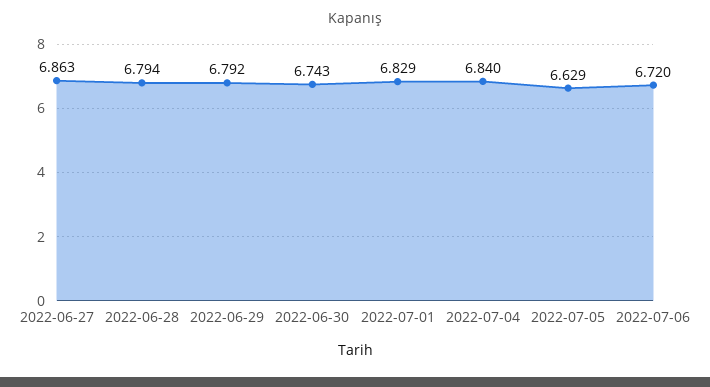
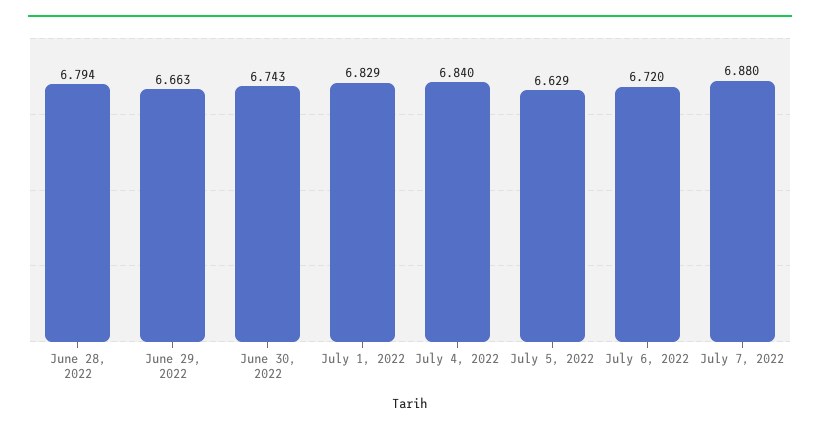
2022-06-27: 6.863 -> none
2022-06-29: 6.792 -> 6.663
July 7, 2022: none -> 6.88

